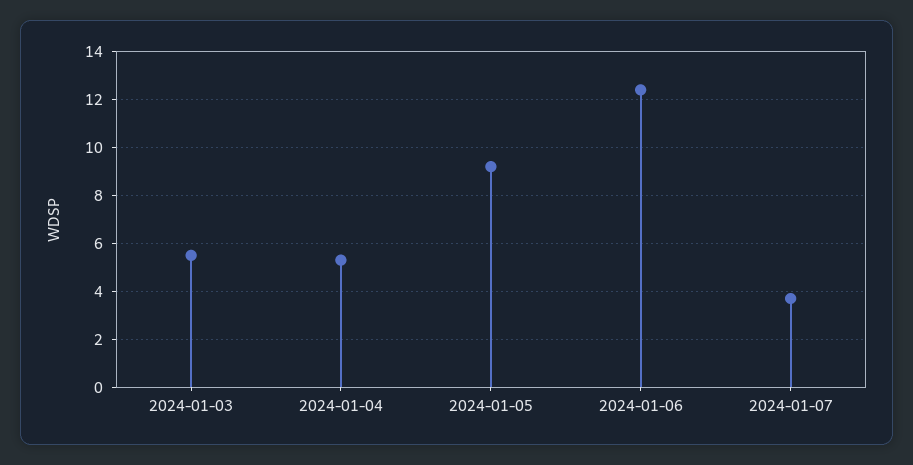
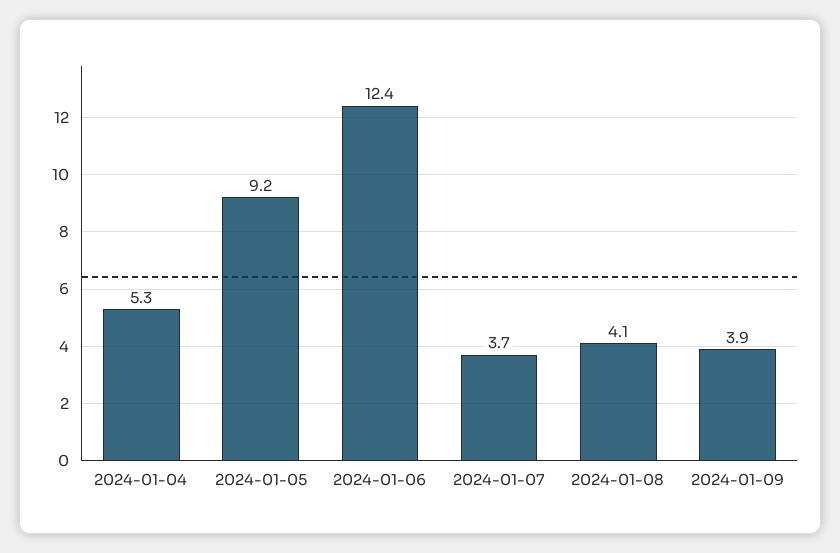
2024-01-03: 5.5 -> none
2024-01-08: none -> 4.1
2024-01-09: none -> 3.9

